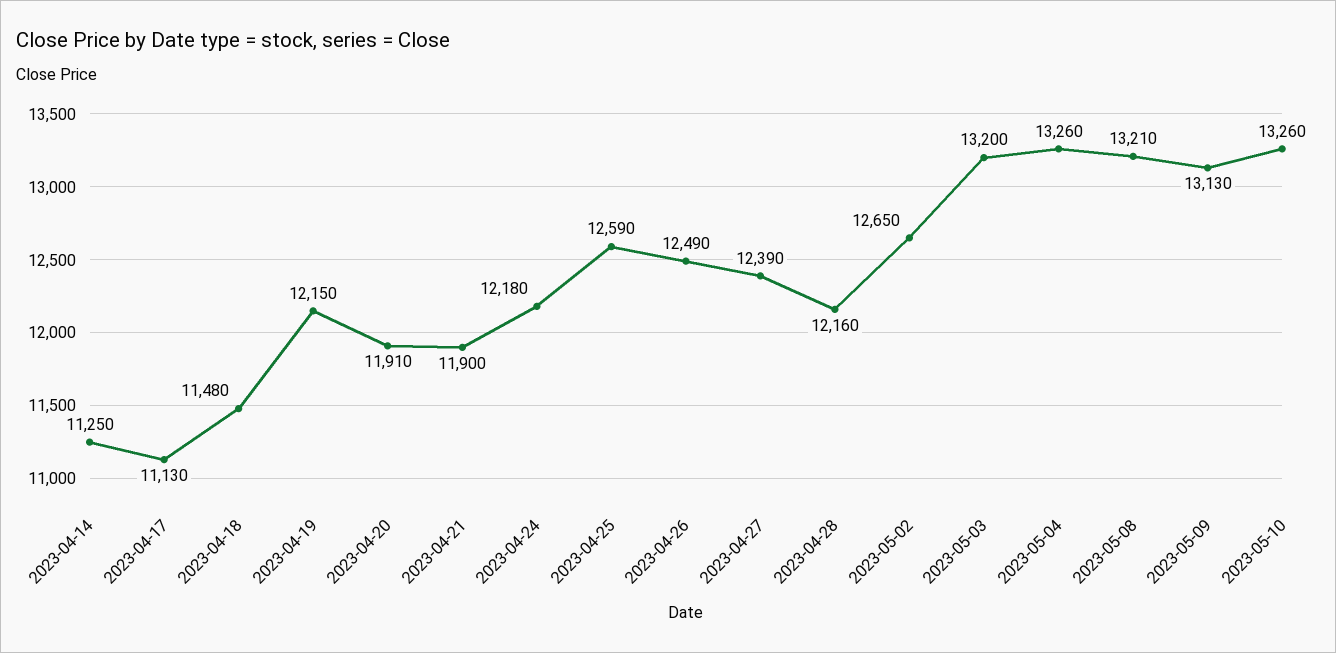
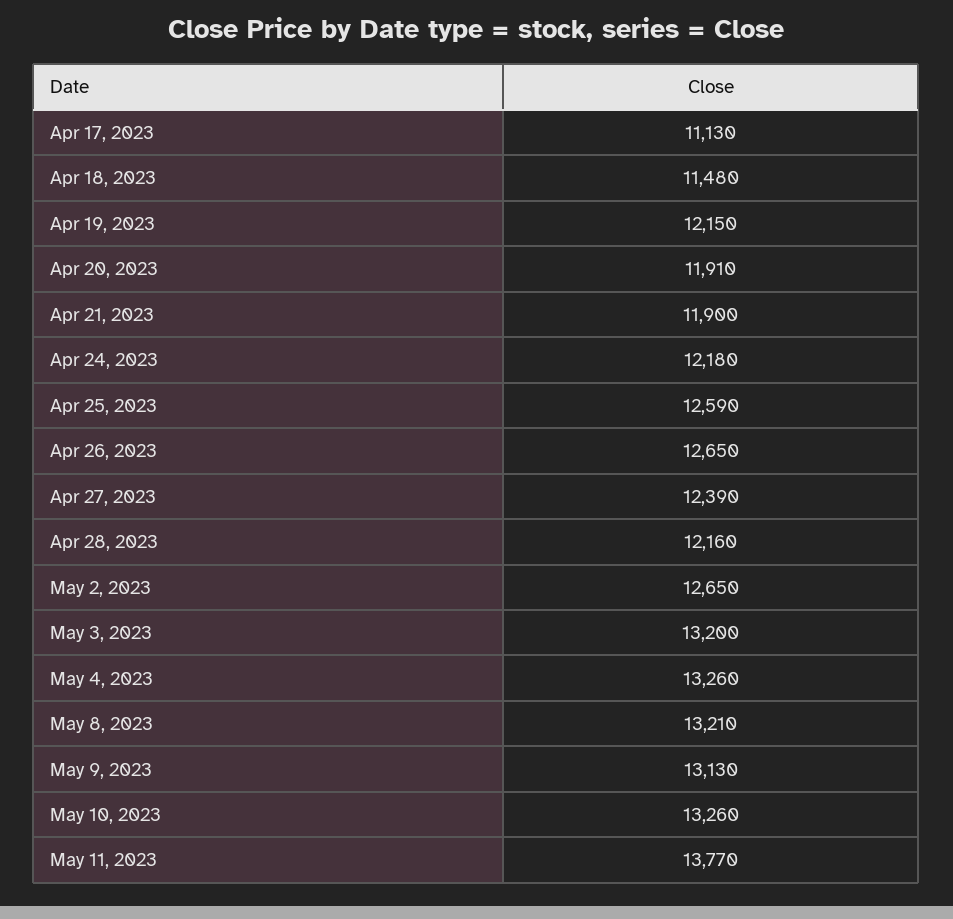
2023-04-14: 11250 -> none
2023-04-26: 12490 -> 12650
May 11, 2023: none -> 13770

